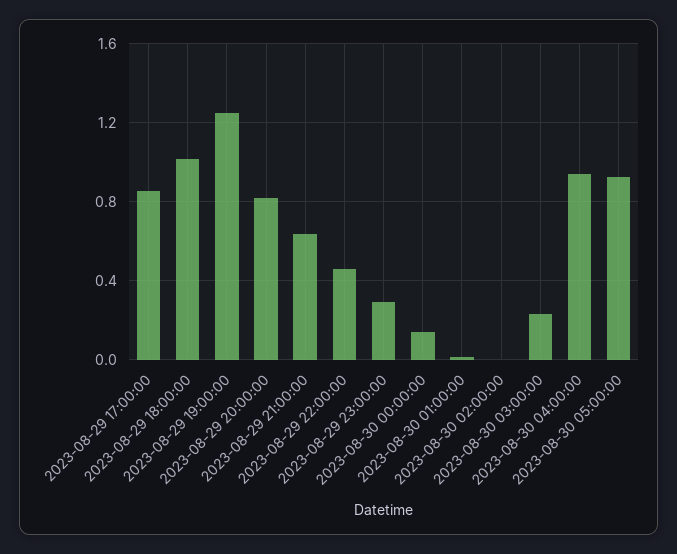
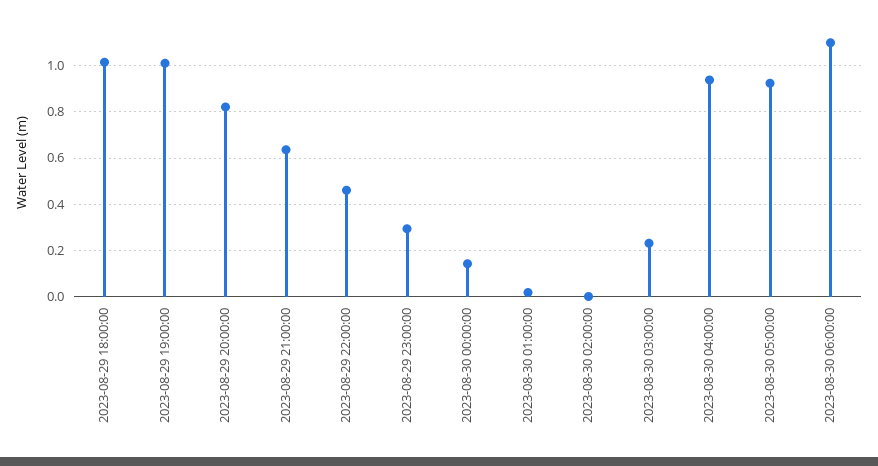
2023-08-29 17:00:00: 0.85 -> none
2023-08-29 19:00:00: 1.25 -> 1
2023-08-30 06:00:00: none -> 1.1

